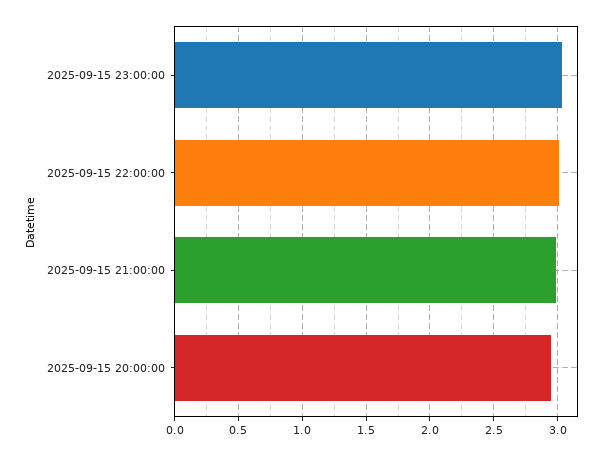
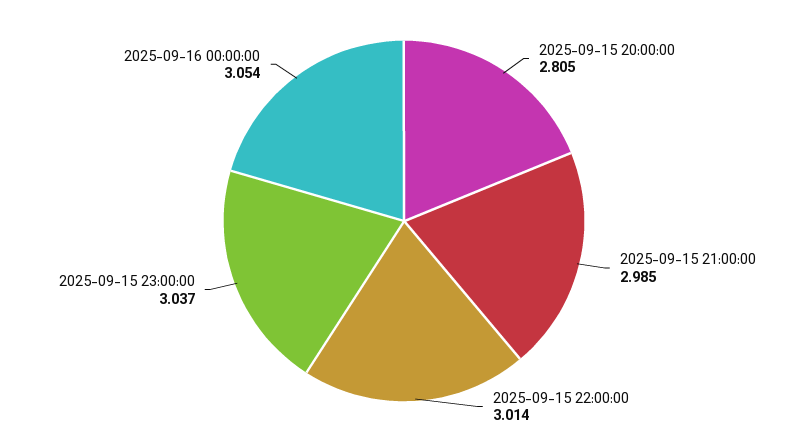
2025-09-15 20:00:00: 2.95 -> 2.805
2025-09-16 00:00:00: none -> 3.054

